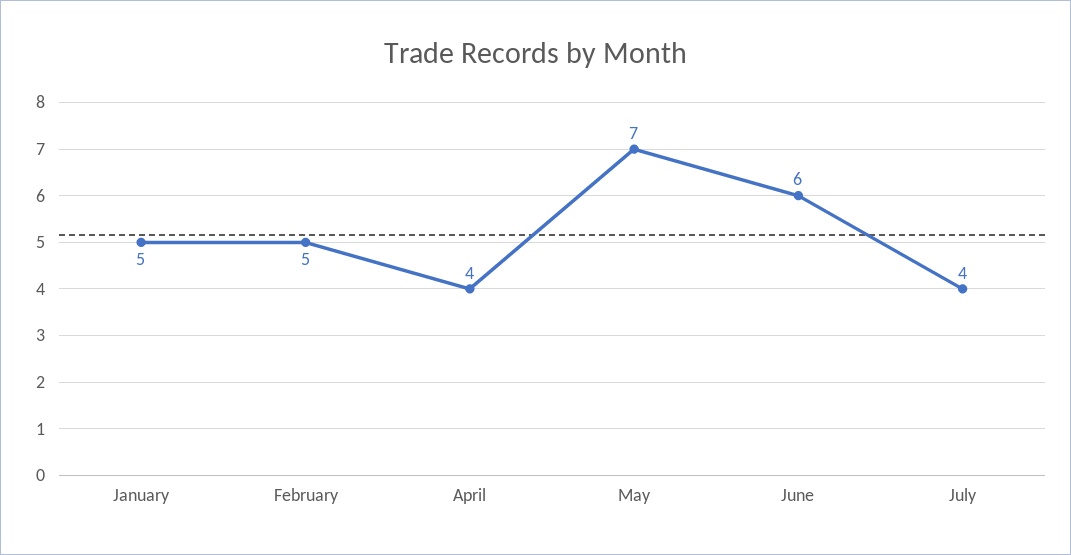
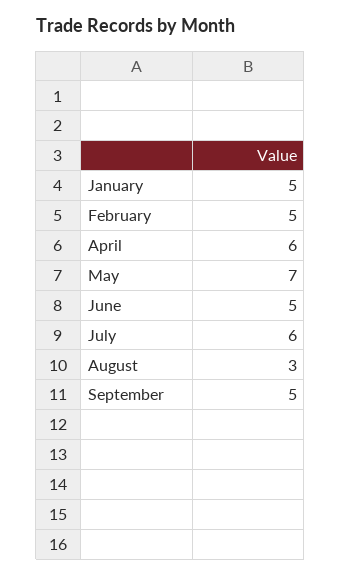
April: 4 -> 6
June: 6 -> 5
July: 4 -> 6
August: none -> 3
September: none -> 5

